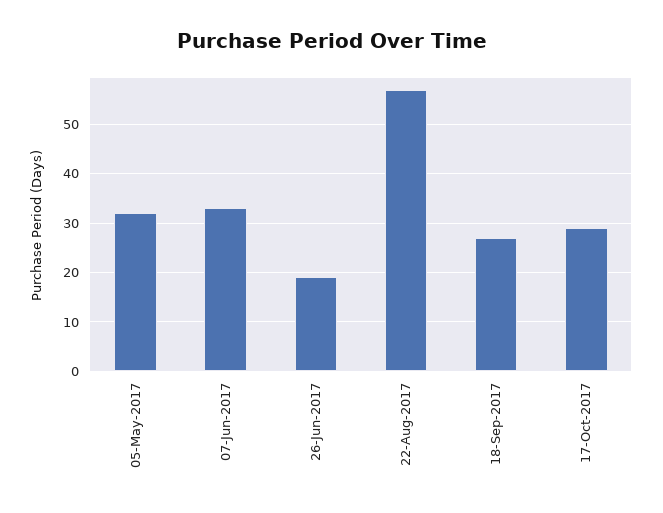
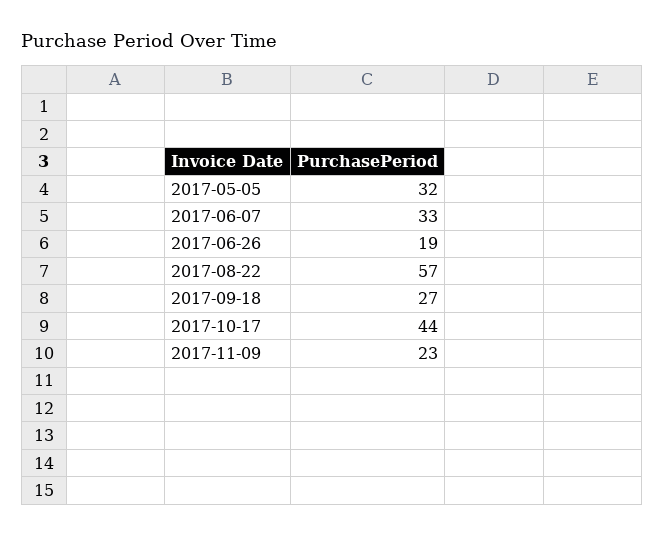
17-Oct-2017: 30 -> 44
2017-11-09: none -> 23

